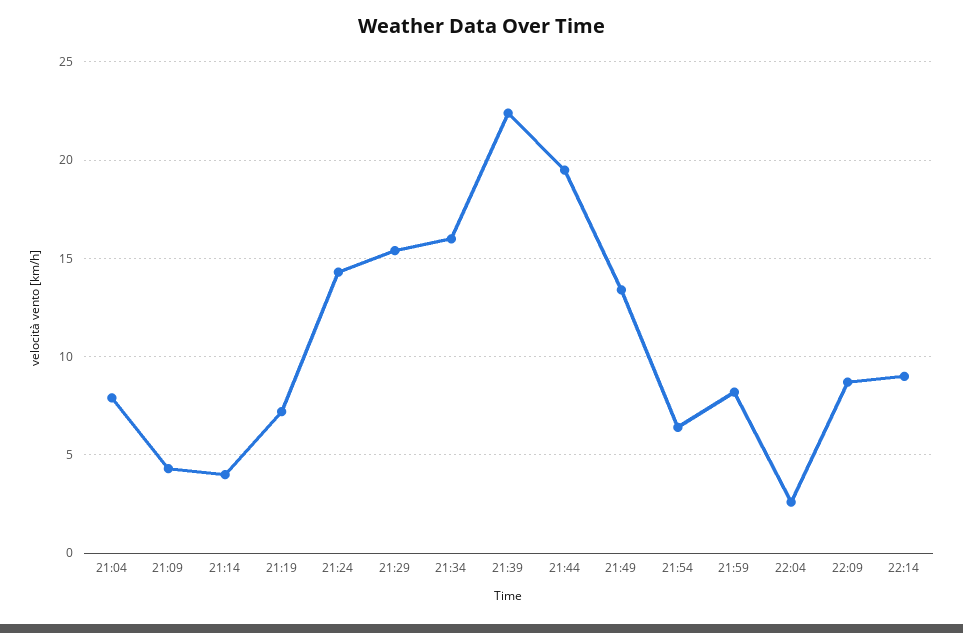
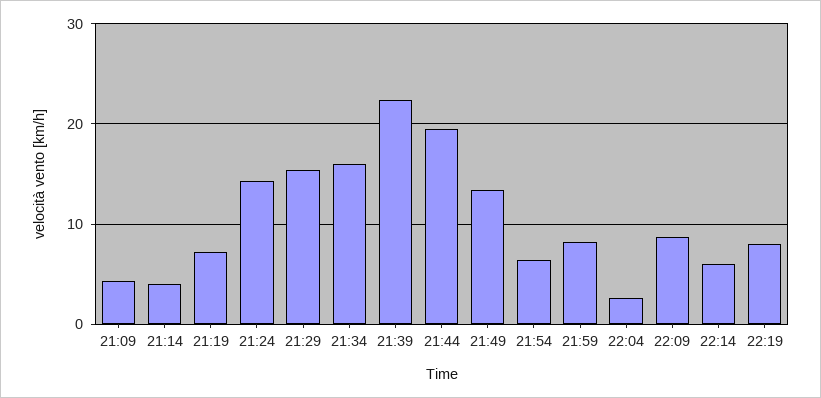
21:04: 8 -> none
22:14: 9 -> 6
22:19: none -> 8

